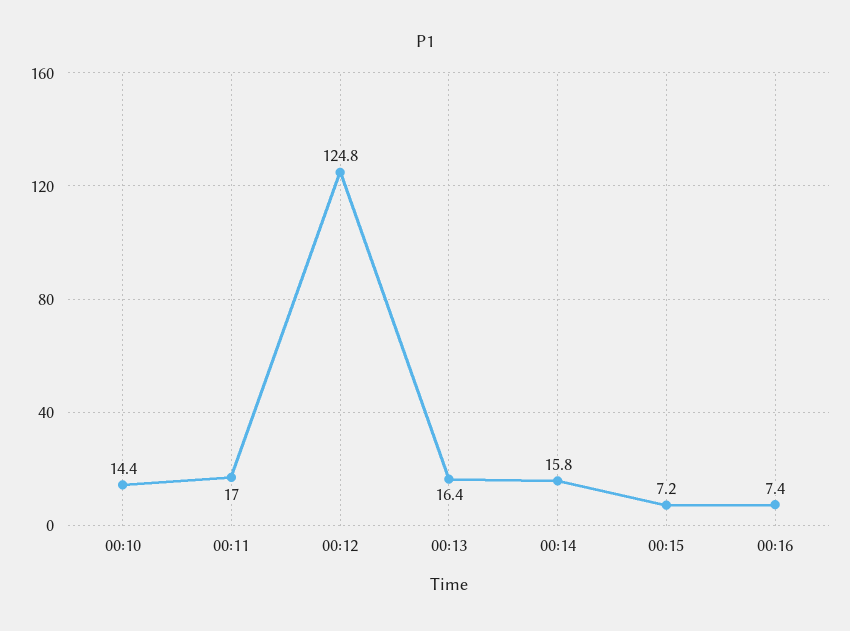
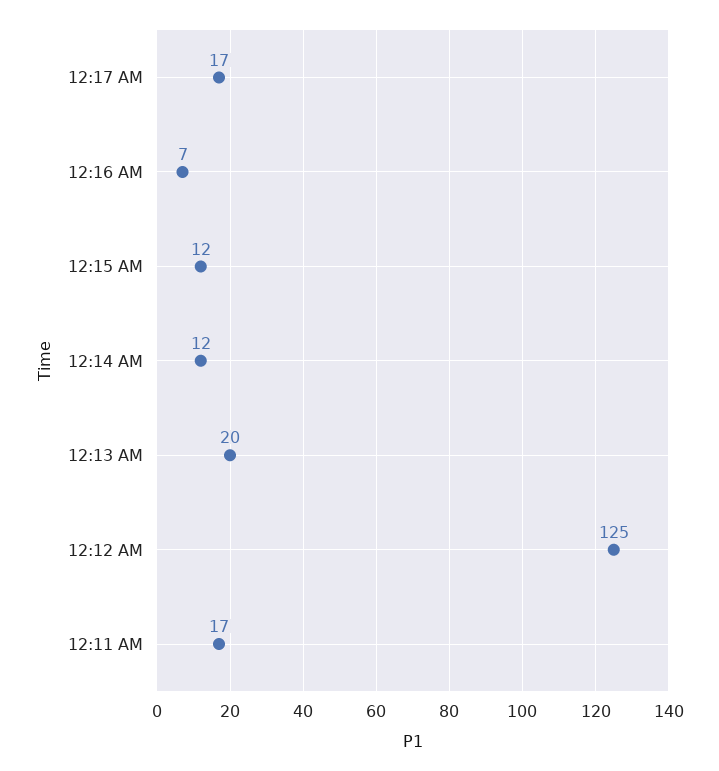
00:10: 14.4 -> none
00:13: 16.4 -> 20
00:14: 15.8 -> 12
00:15: 7.2 -> 12
12:17 AM: none -> 17

